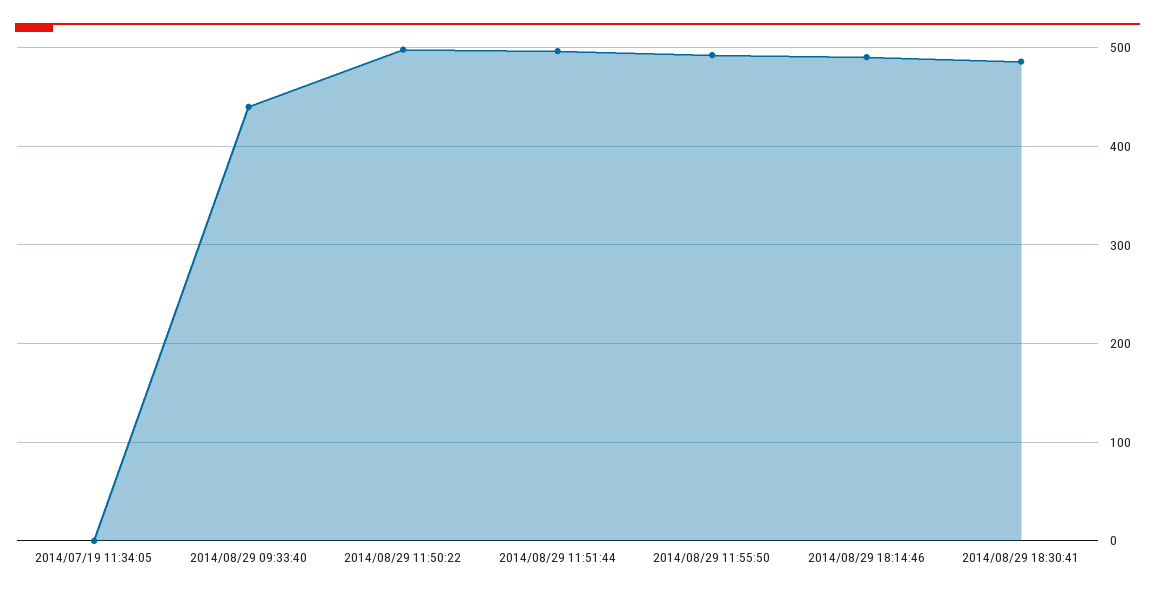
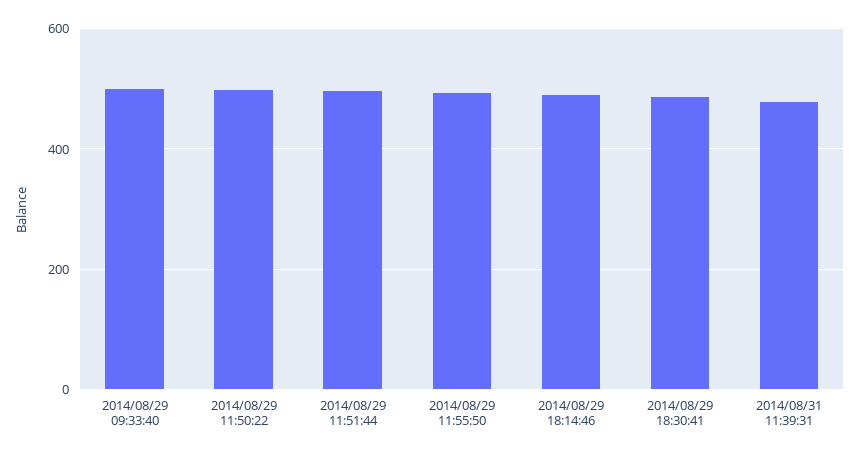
2014/07/19 11:34:05: 0 -> none
2014/08/29 09:33:40: 440 -> 500
2014/08/31 11:39:31: none -> 480

